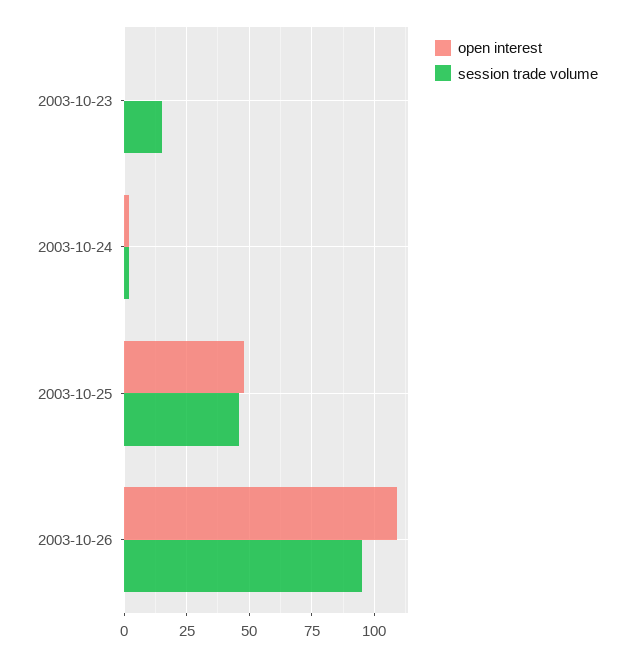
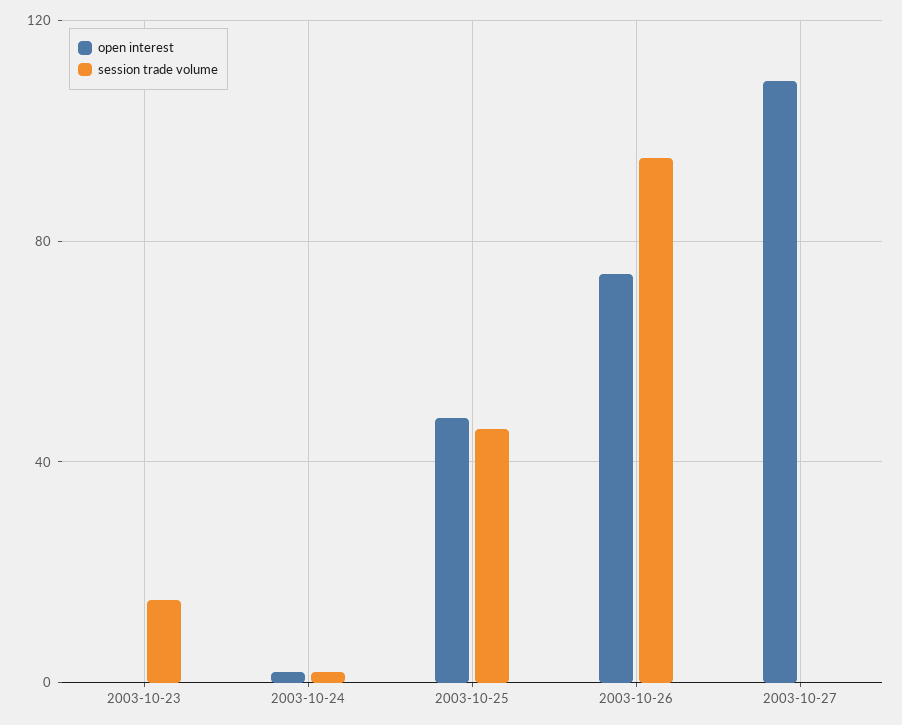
open interest, 2003-10-26: 110 -> 75
open interest, 2003-10-27: none -> 110
session trade volume, 2003-10-27: none -> 0

